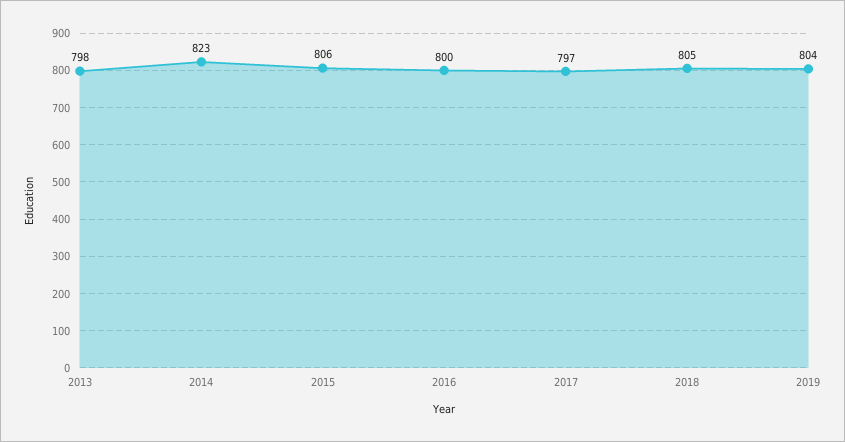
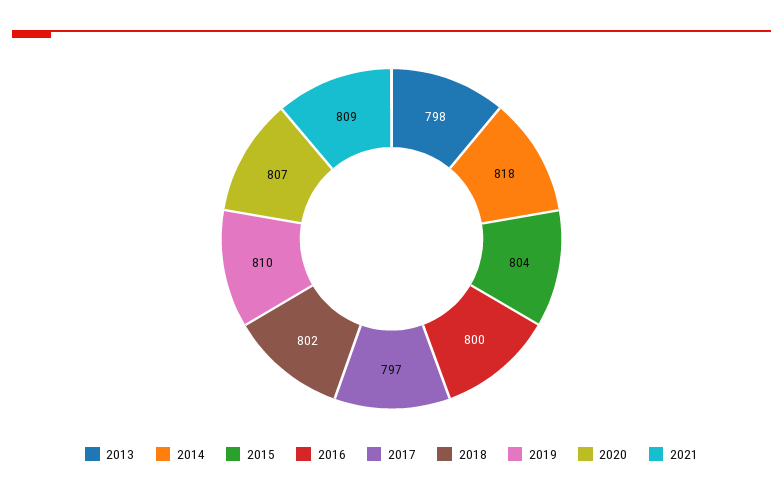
2014: 823 -> 818
2015: 806 -> 804
2018: 805 -> 802
2019: 804 -> 810
2020: none -> 807
2021: none -> 809

